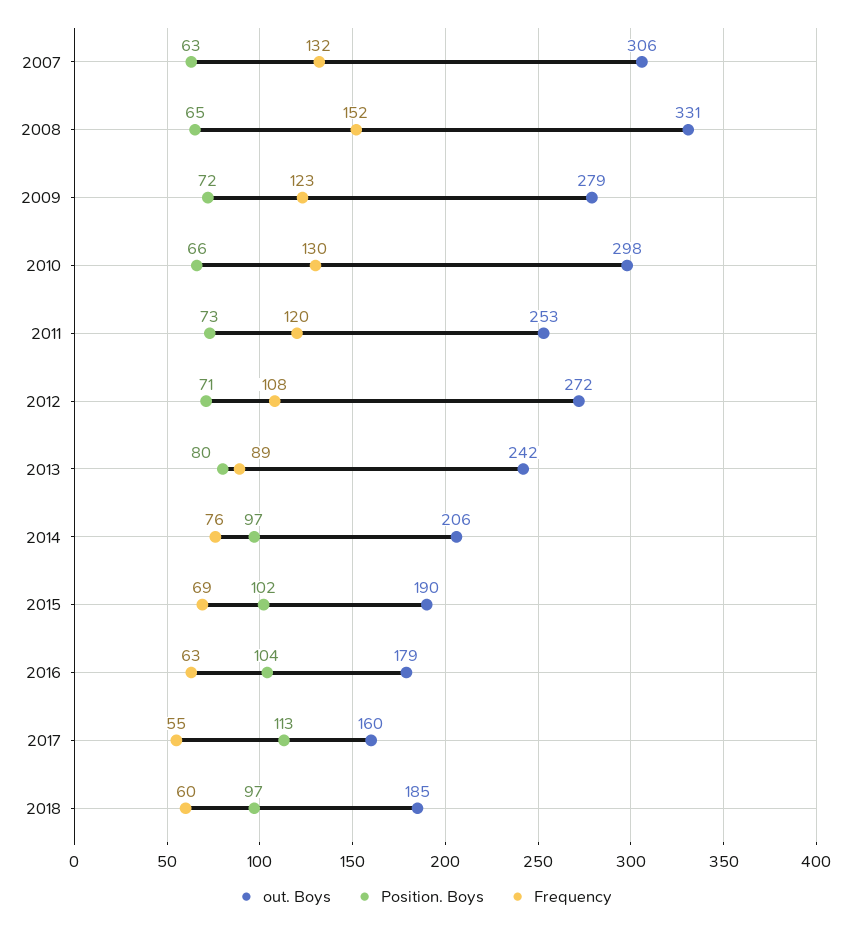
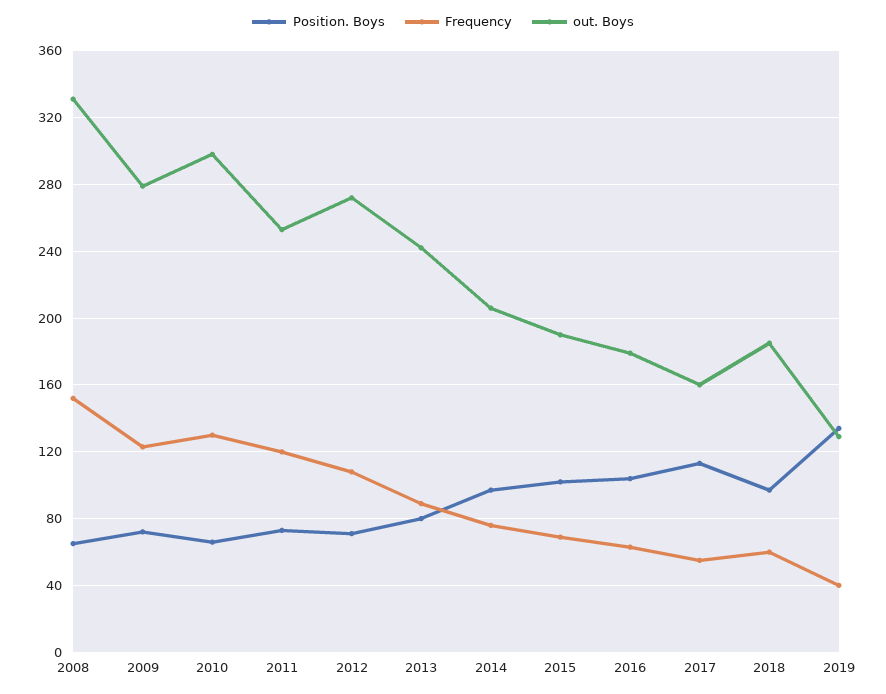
out. Boys, 2007: 306 -> none
Position. Boys, 2007: 63 -> none
Frequency, 2007: 132 -> none
Position. Boys, 2019: none -> 135
Frequency, 2019: none -> 40
out. Boys, 2019: none -> 130

